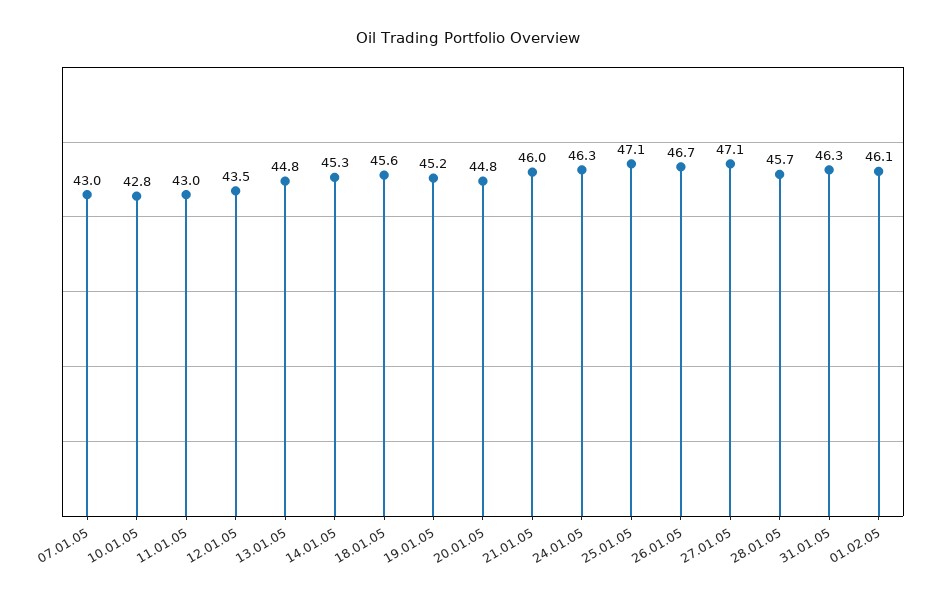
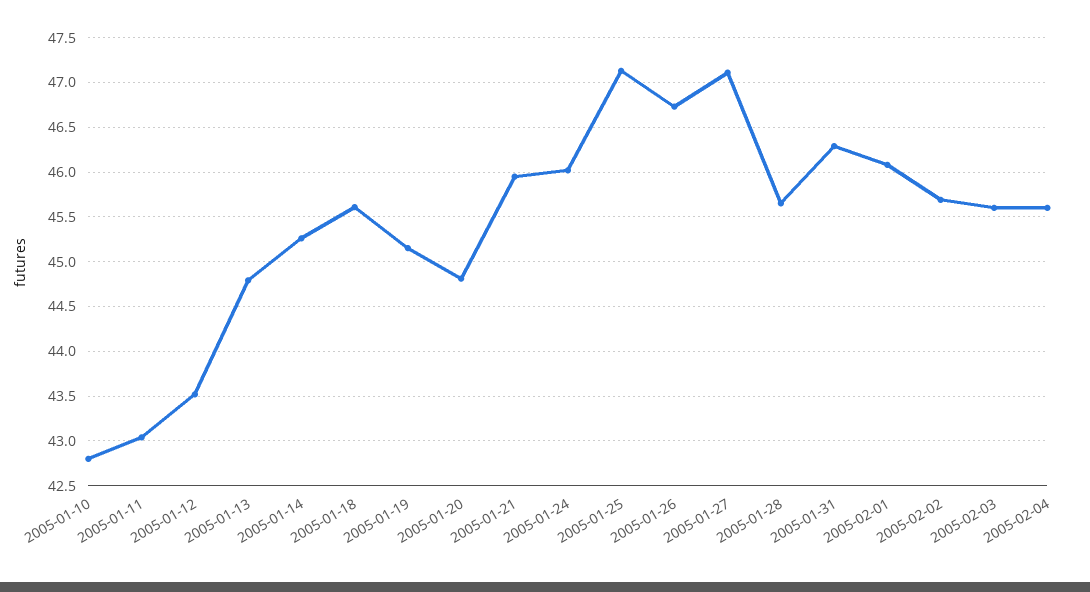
07.01.05: 43 -> none
24.01.05: 46.3 -> 46
2005-02-02: none -> 45.7
2005-02-03: none -> 45.6
2005-02-04: none -> 45.6

